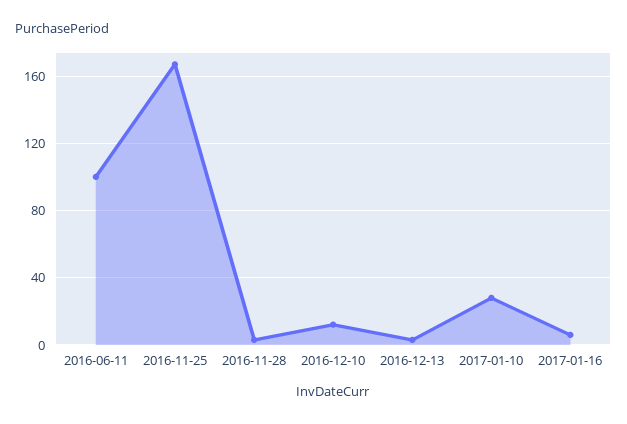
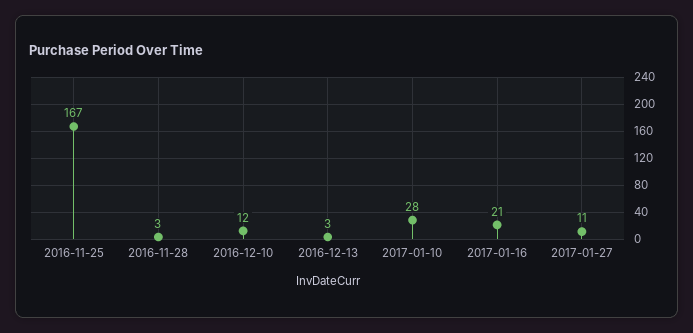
2016-06-11: 100 -> none
2017-01-16: 5 -> 21
2017-01-27: none -> 11

